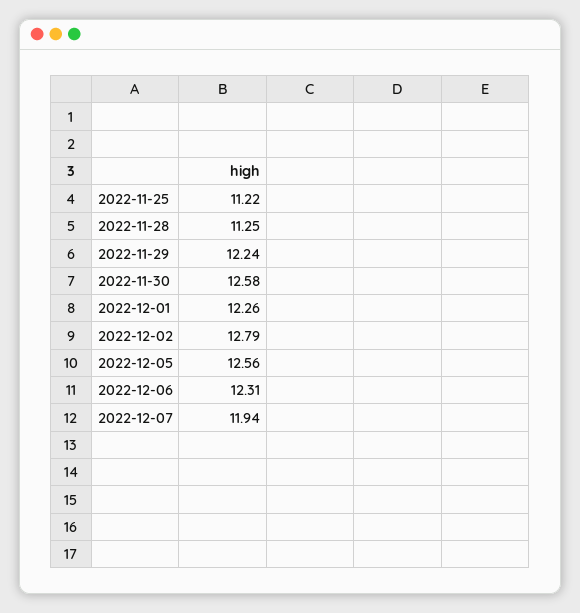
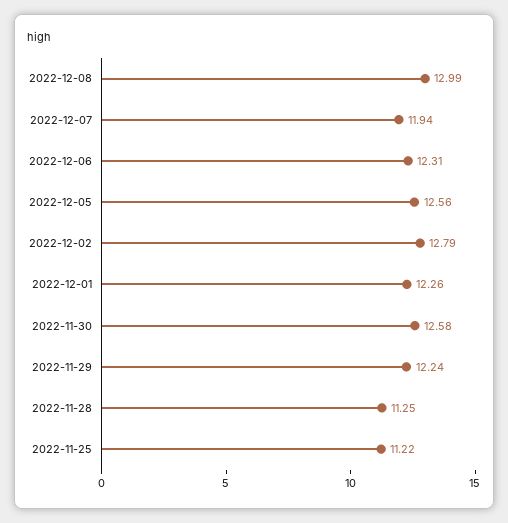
2022-12-08: none -> 12.99

